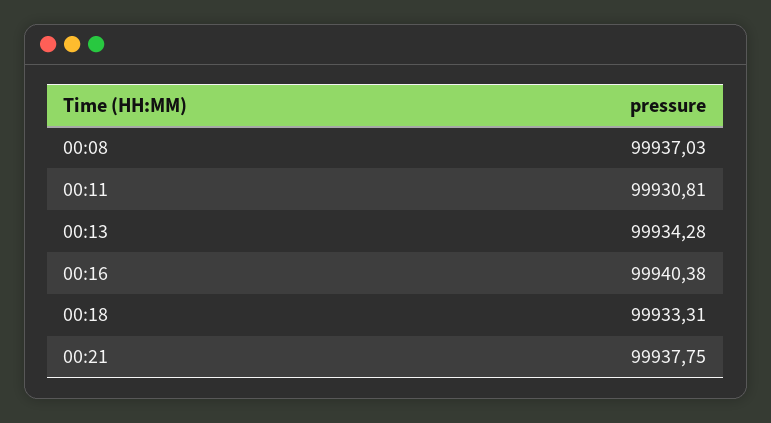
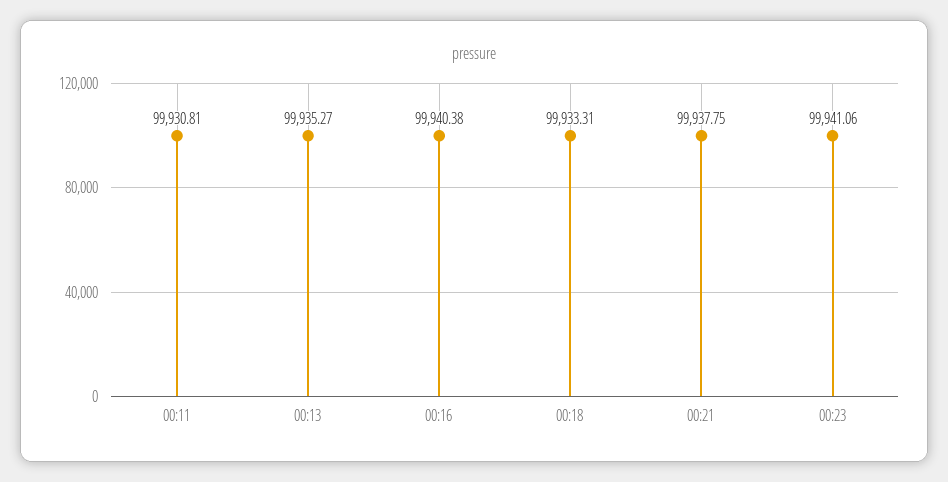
00:08: 99937.03 -> none
00:13: 99934.28 -> 99935.27
00:23: none -> 99941.06

